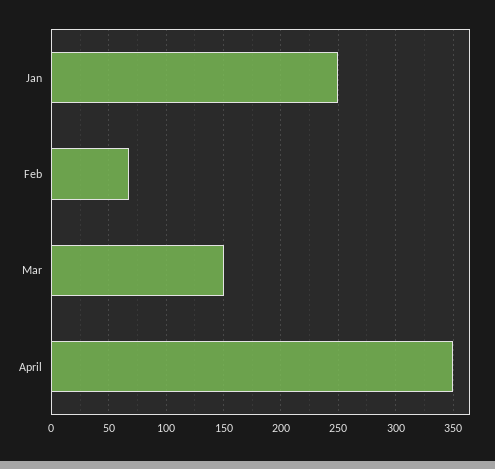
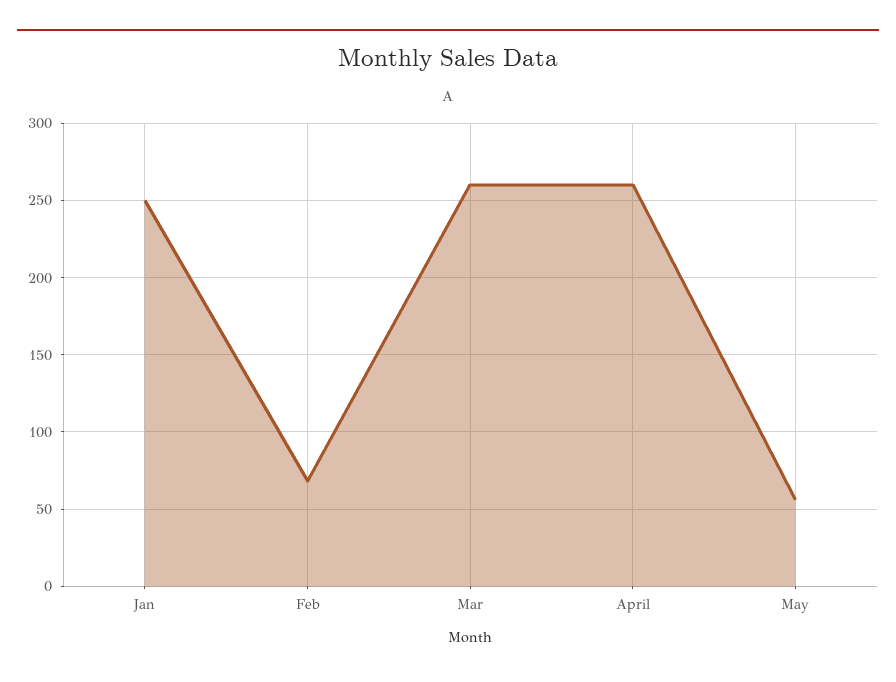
Mar: 150 -> 260
April: 350 -> 260
May: none -> 55

